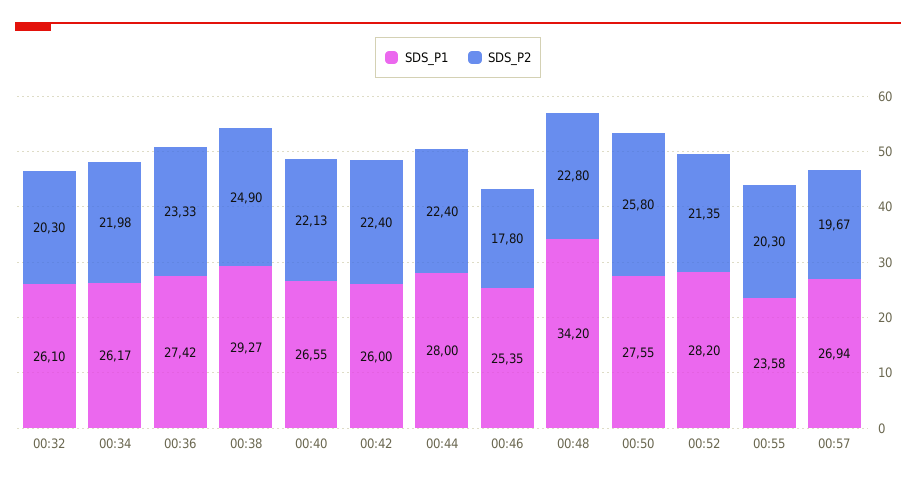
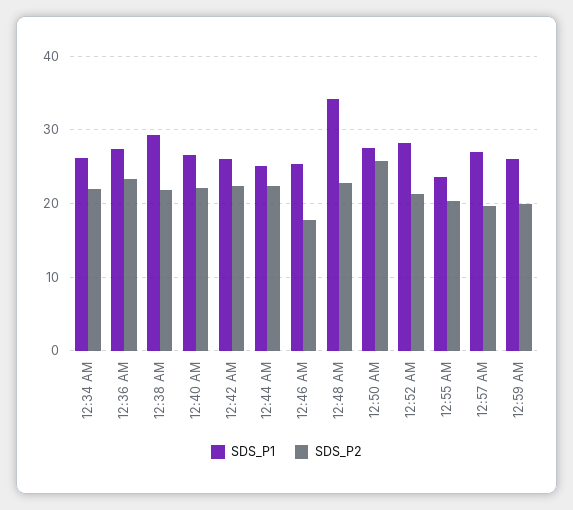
SDS_P1, 00:32: 26.1 -> none
SDS_P2, 00:32: 20.3 -> none
SDS_P2, 00:38: 24.9 -> 22
SDS_P1, 00:44: 28 -> 25
SDS_P1, 12:59 AM: none -> 26
SDS_P2, 12:59 AM: none -> 20

